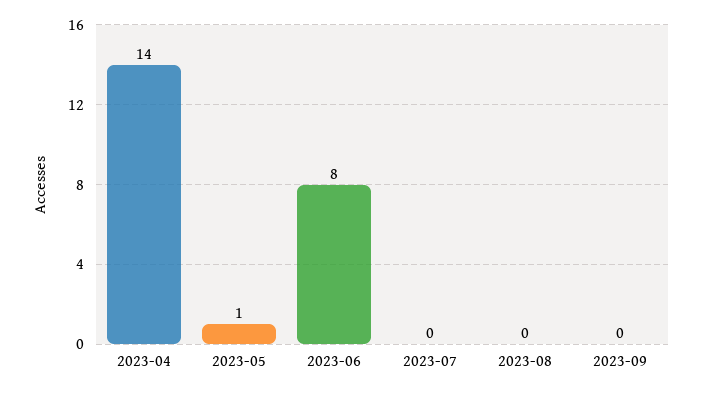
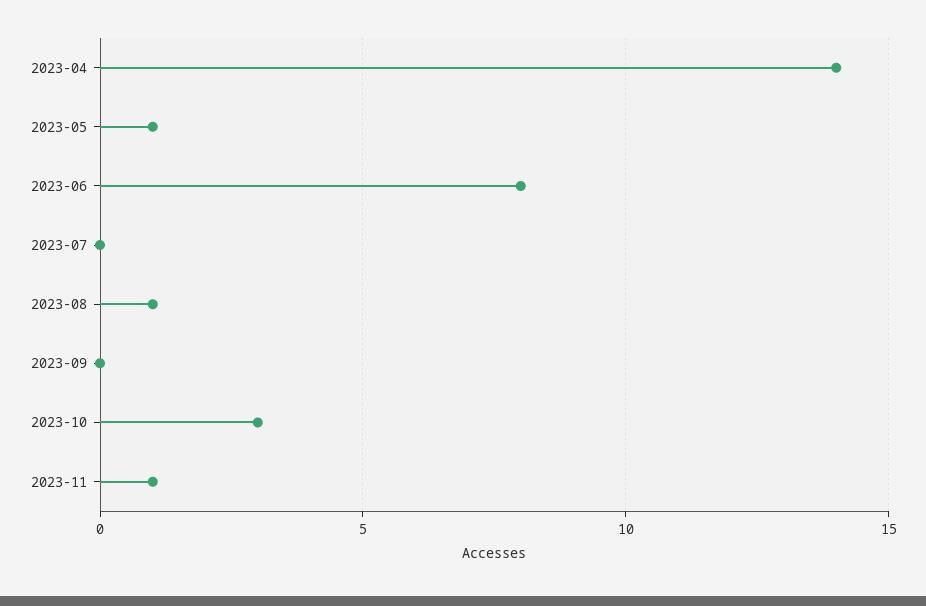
2023-08: 0 -> 1
2023-10: none -> 3
2023-11: none -> 1

